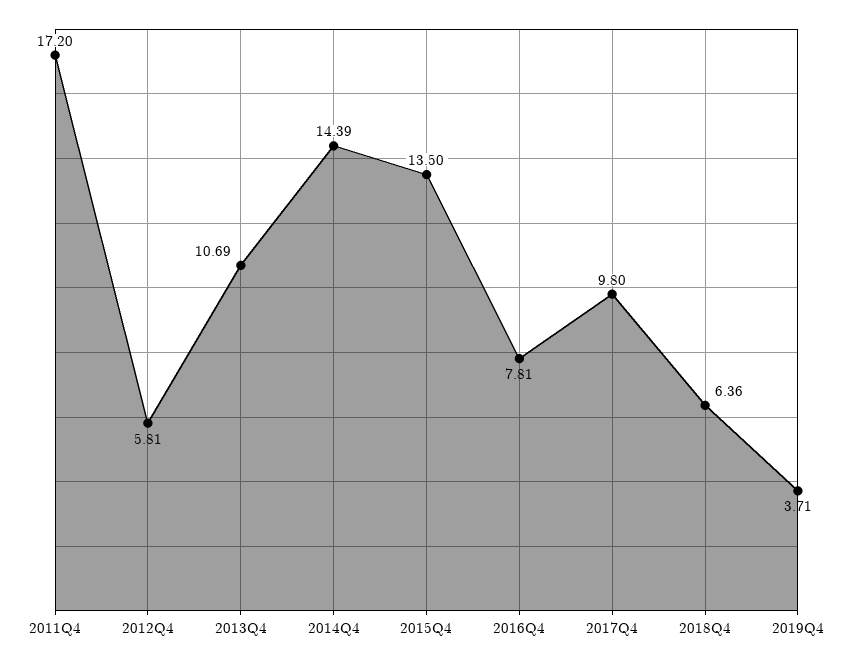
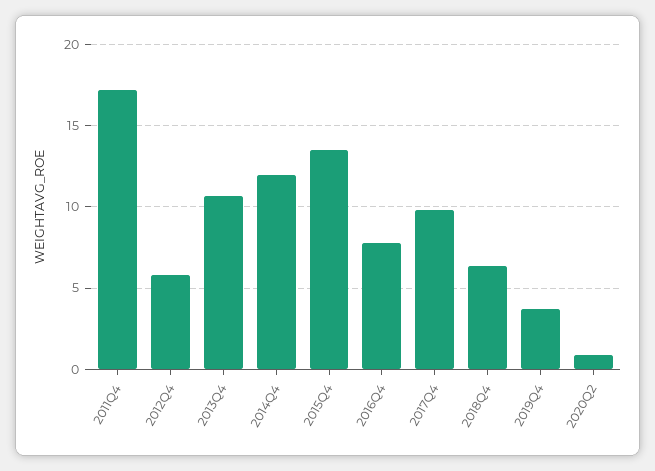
2014Q4: 14.39 -> 12
2020Q2: none -> 1

